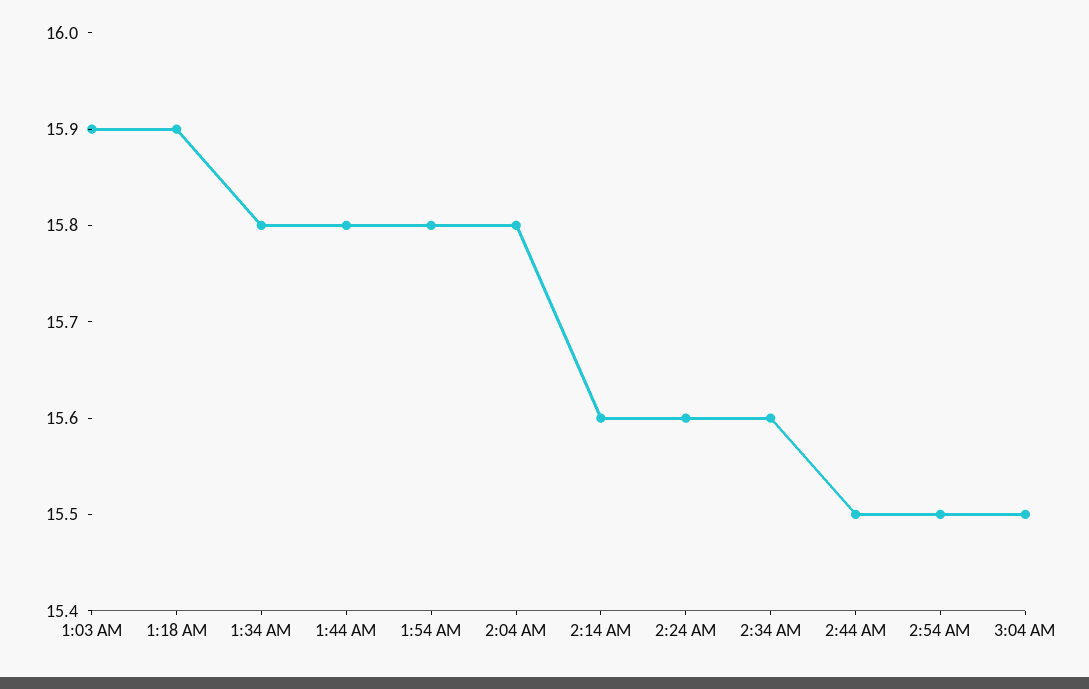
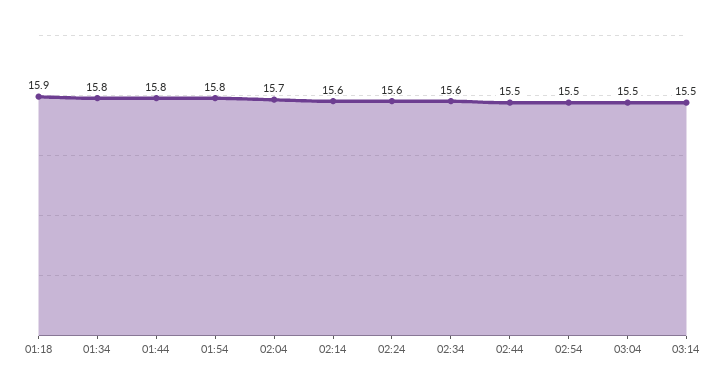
1:03 AM: 15.9 -> none
2:04 AM: 15.8 -> 15.7
03:14: none -> 15.5

